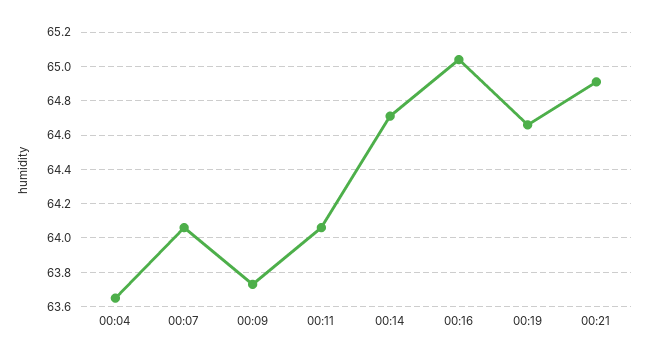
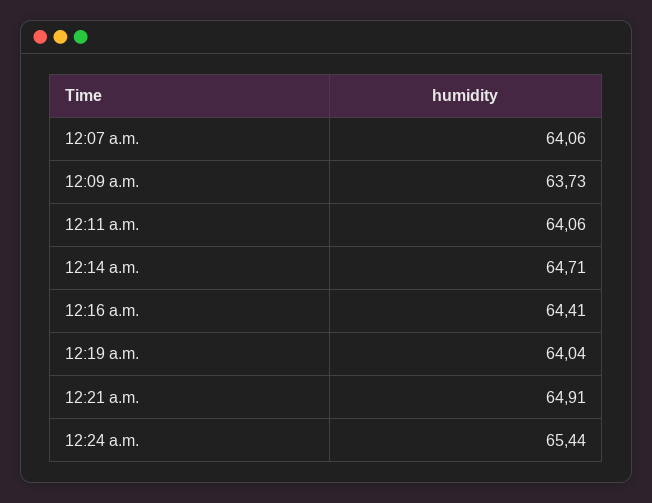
00:04: 63.65 -> none
00:16: 65.05 -> 64.41
00:19: 64.65 -> 64.04
12:24 a.m.: none -> 65.44

